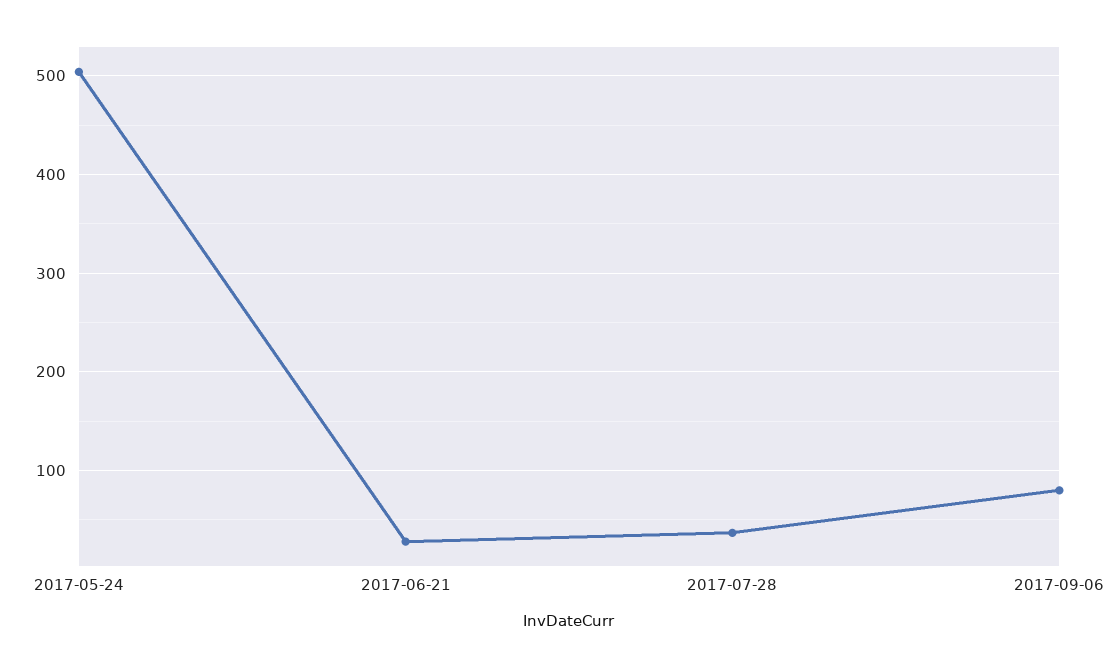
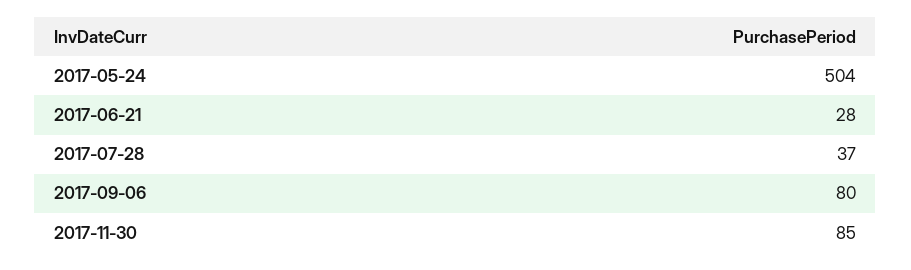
2017-11-30: none -> 85

